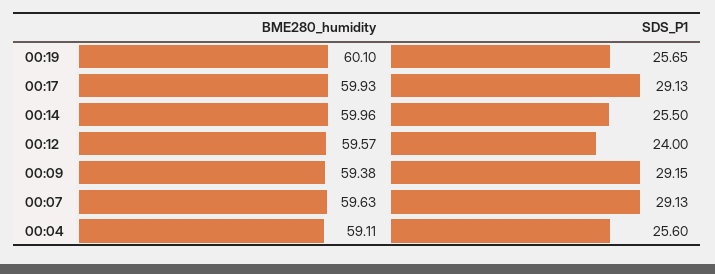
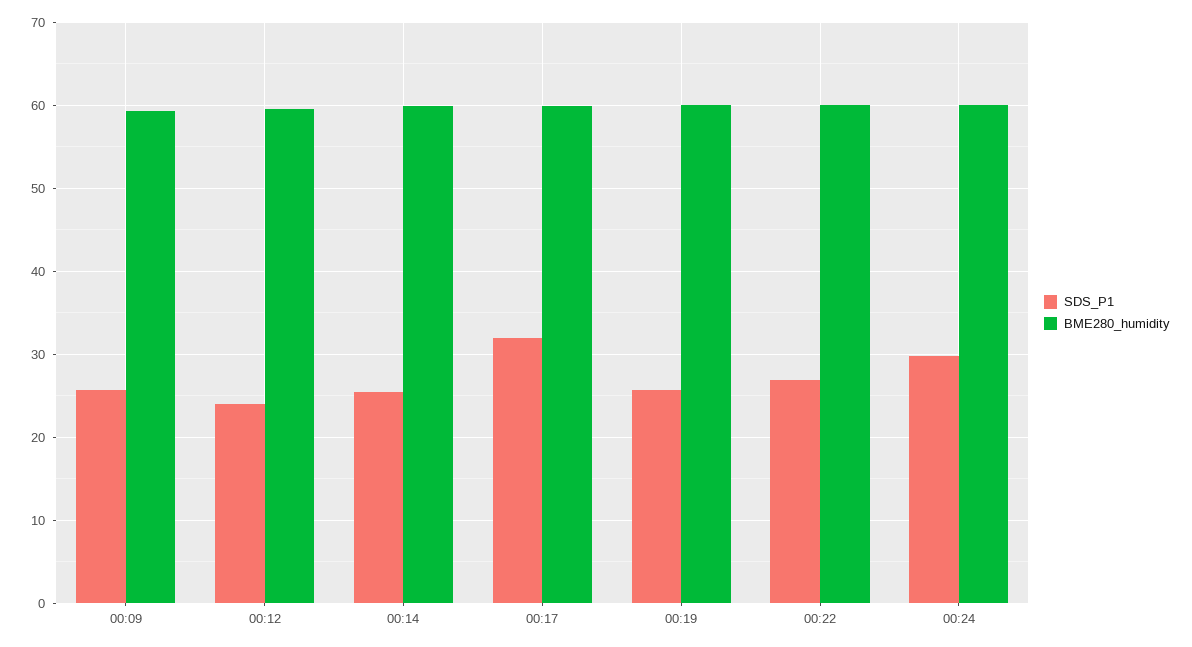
SDS_P1, 00:17: 29.13 -> 32
SDS_P1, 00:09: 29.15 -> 26
BME280_humidity, 00:07: 59.63 -> none
SDS_P1, 00:07: 29.13 -> none
BME280_humidity, 00:04: 59.11 -> none
SDS_P1, 00:04: 25.6 -> none
SDS_P1, 00:22: none -> 27
BME280_humidity, 00:22: none -> 60
SDS_P1, 00:24: none -> 30
BME280_humidity, 00:24: none -> 60

